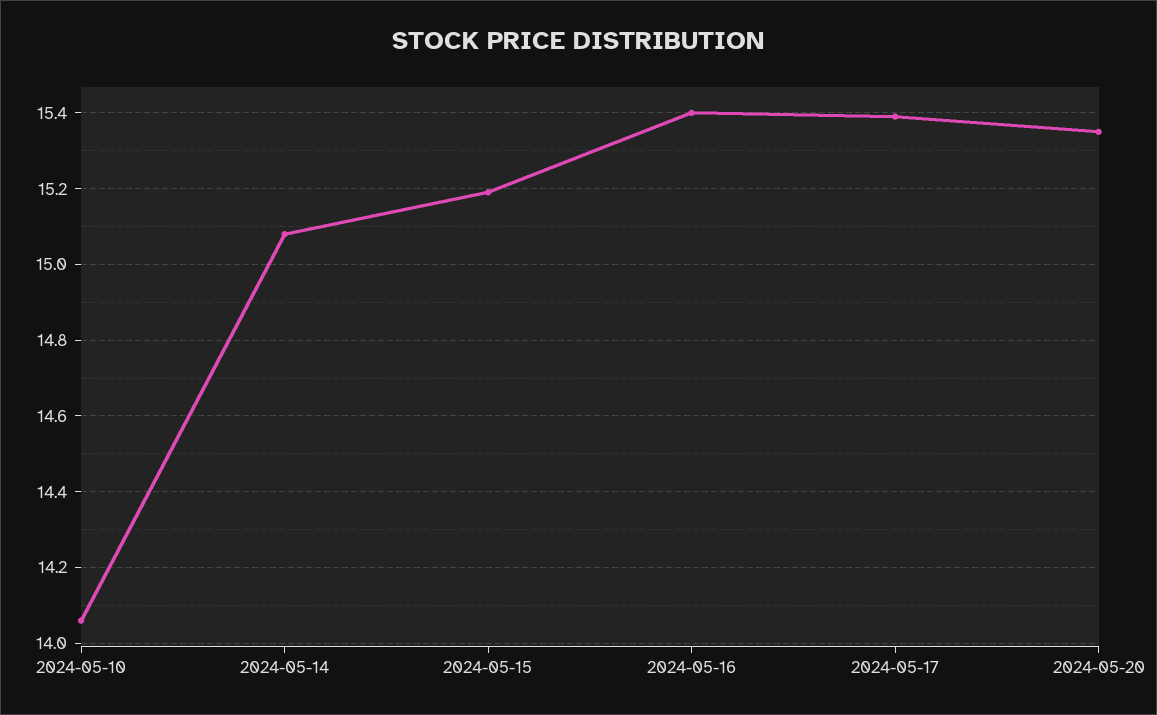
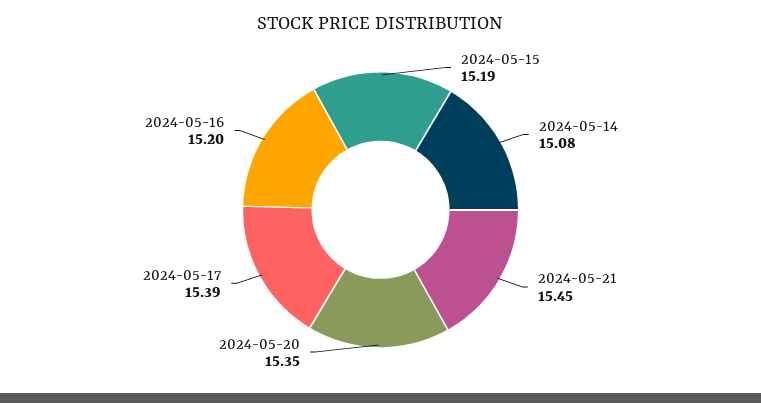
2024-05-10: 14.05 -> none
2024-05-16: 15.4 -> 15.2
2024-05-21: none -> 15.45

